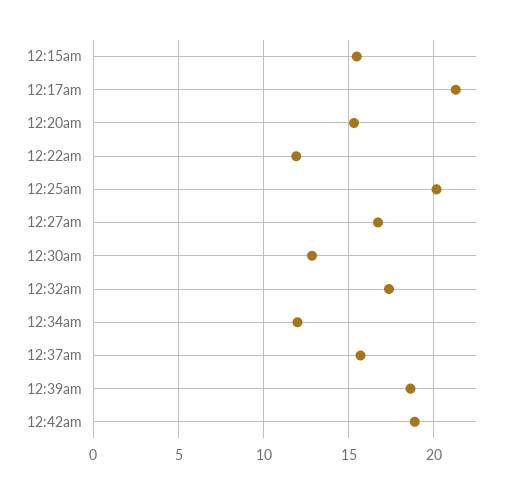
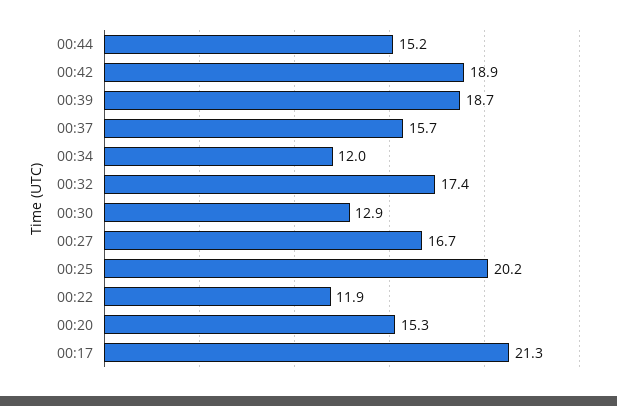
12:15am: 15.5 -> none
00:44: none -> 15.2

